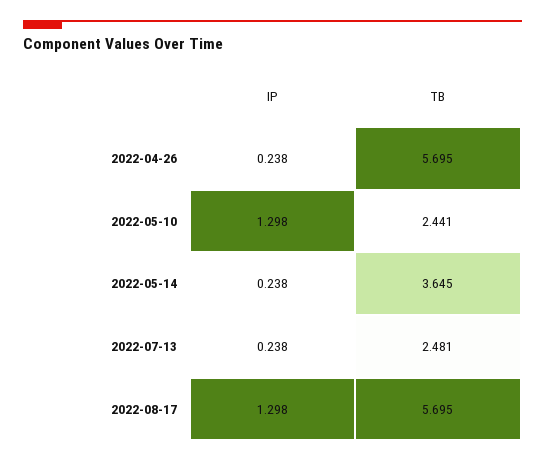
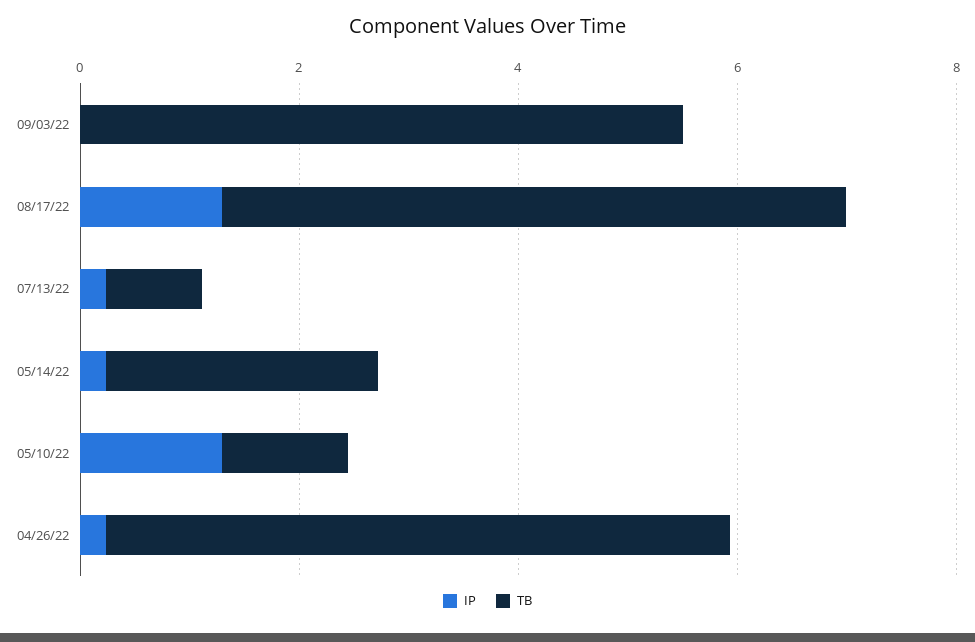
TB, 2022-05-10: 2.441 -> 1
TB, 2022-05-14: 3.645 -> 2.5
TB, 2022-07-13: 2.481 -> 1
IP, 09/03/22: none -> 0
TB, 09/03/22: none -> 5.5

